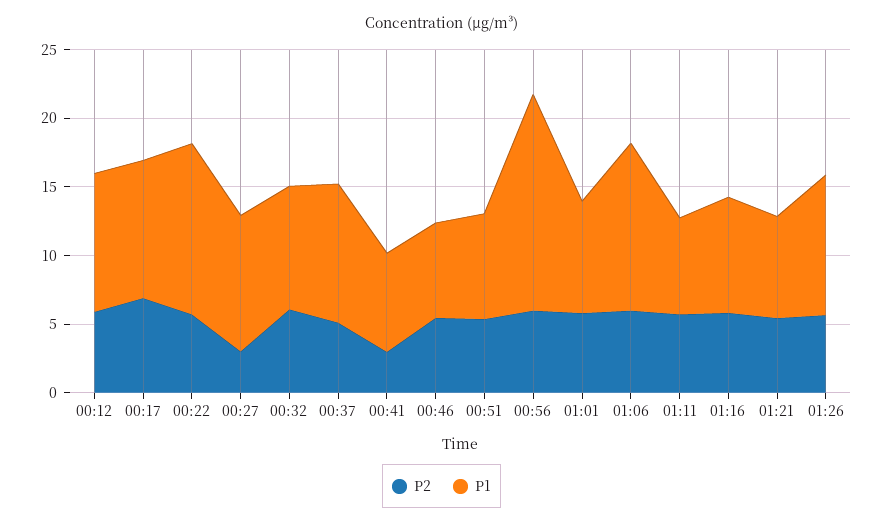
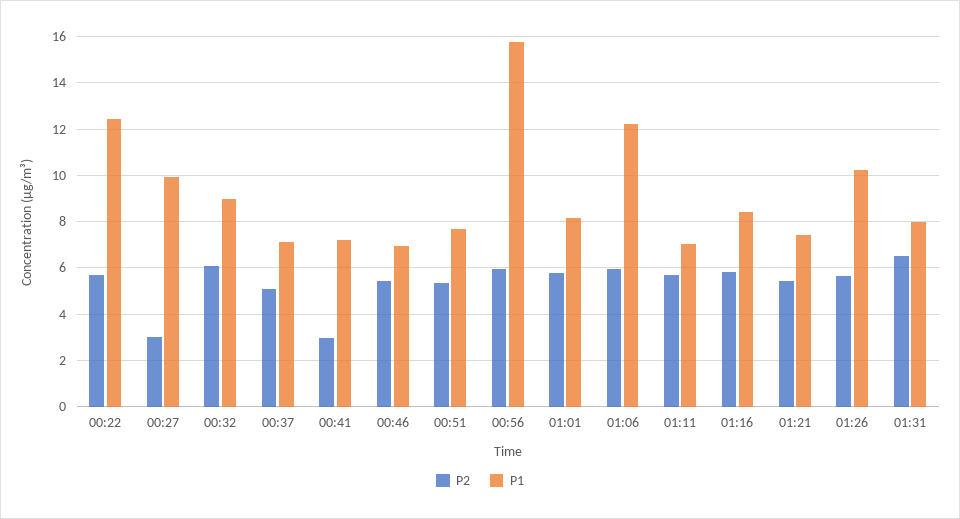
P2, 00:12: 6 -> none
P1, 00:12: 10 -> none
P2, 00:17: 7 -> none
P1, 00:17: 10 -> none
P1, 00:37: 10 -> 7
P2, 01:31: none -> 6.5
P1, 01:31: none -> 8

